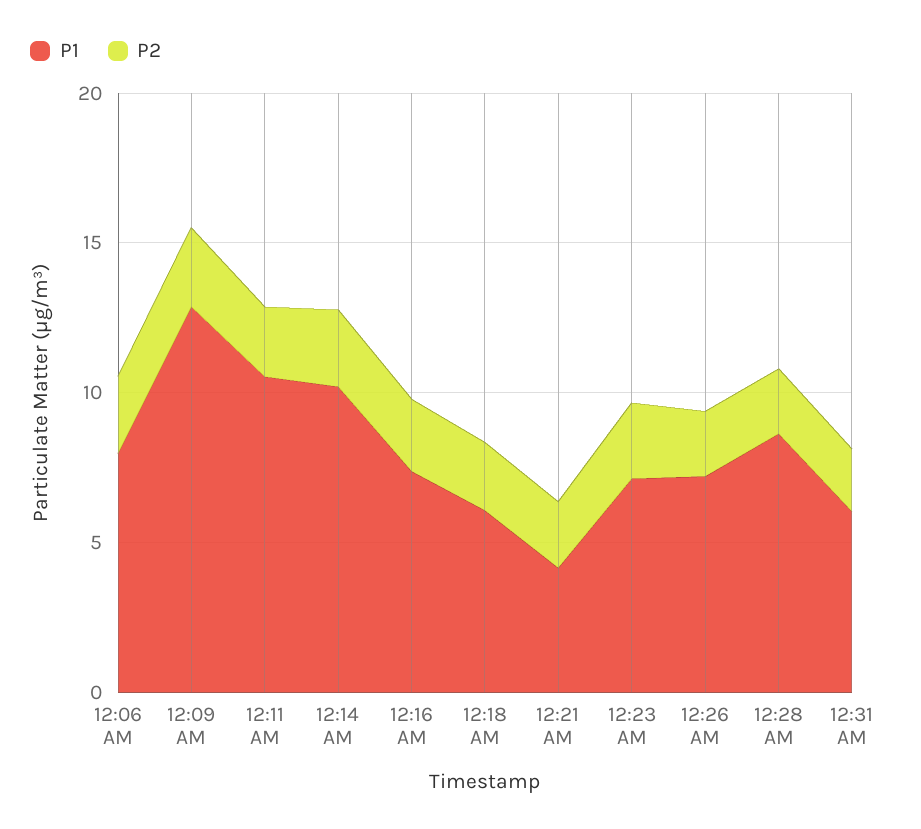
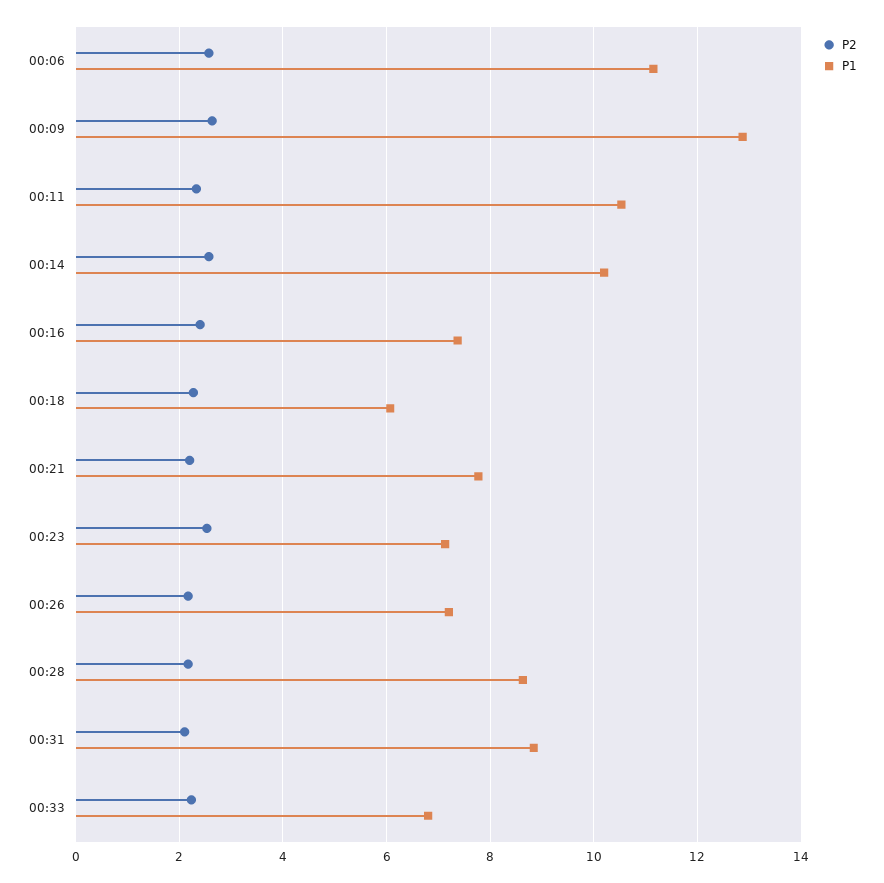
P1, 12:06 AM: 8 -> 11.2
P1, 12:21 AM: 4 -> 7.8
P1, 12:31 AM: 6 -> 8.8
P2, 00:33: none -> 2.2
P1, 00:33: none -> 6.8

